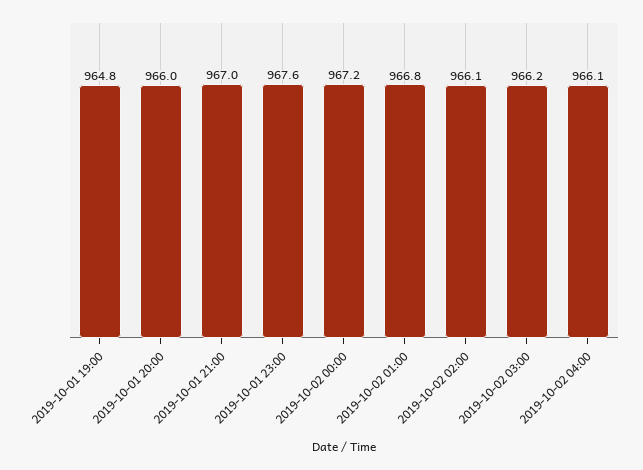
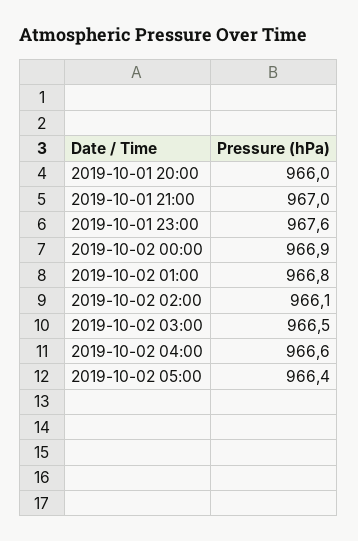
2019-10-01 19:00: 964.8 -> none
2019-10-02 00:00: 967.2 -> 966.9
2019-10-02 03:00: 966.2 -> 966.5
2019-10-02 04:00: 966.1 -> 966.6
2019-10-02 05:00: none -> 966.4

